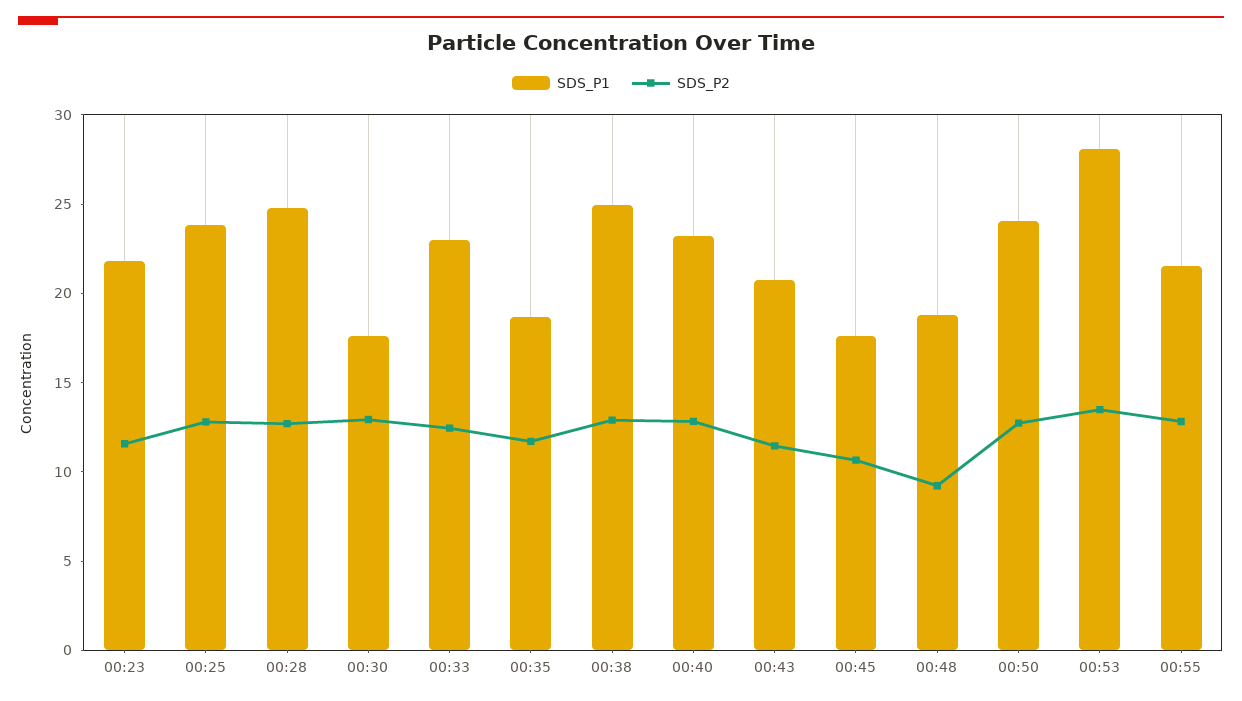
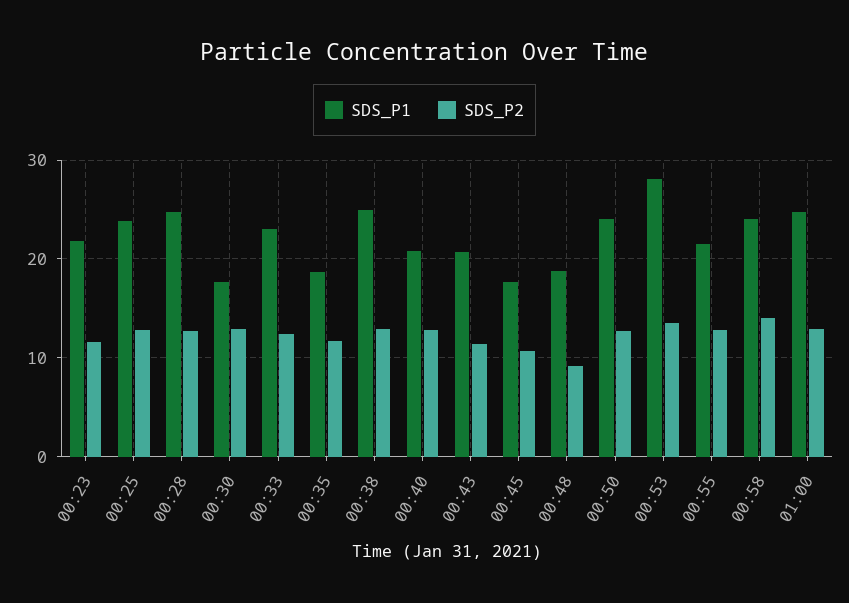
SDS_P1, 00:40: 23 -> 21
SDS_P1, 00:58: none -> 24
SDS_P2, 00:58: none -> 14
SDS_P1, 01:00: none -> 25
SDS_P2, 01:00: none -> 13

